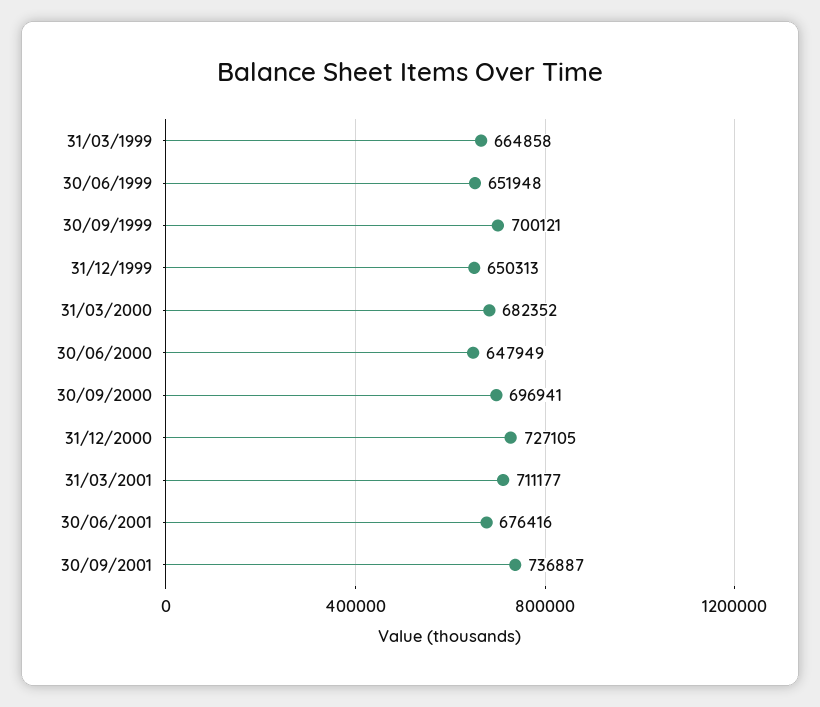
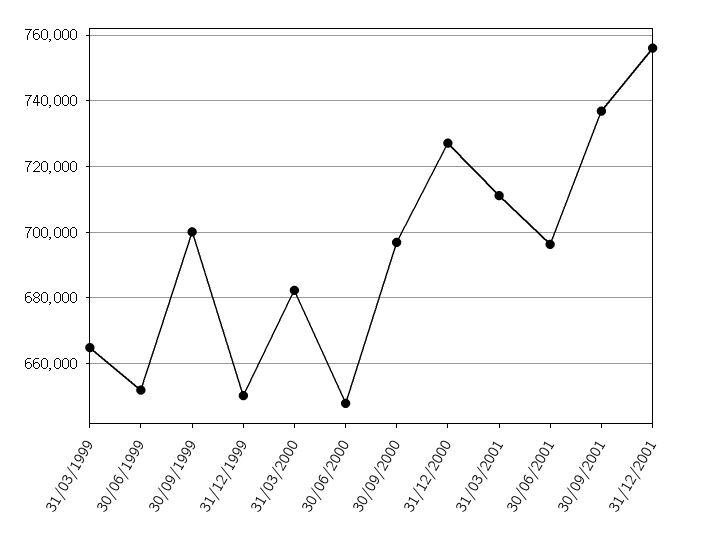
30/06/2001: 676416 -> 696000
31/12/2001: none -> 756000

